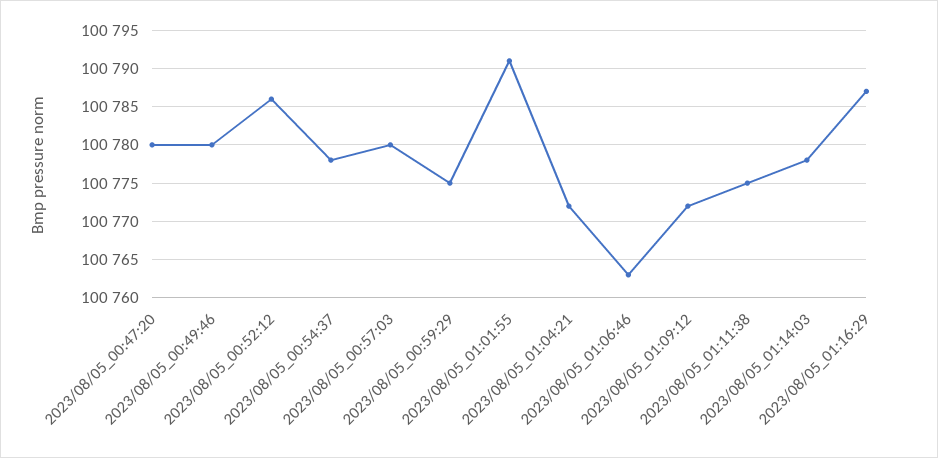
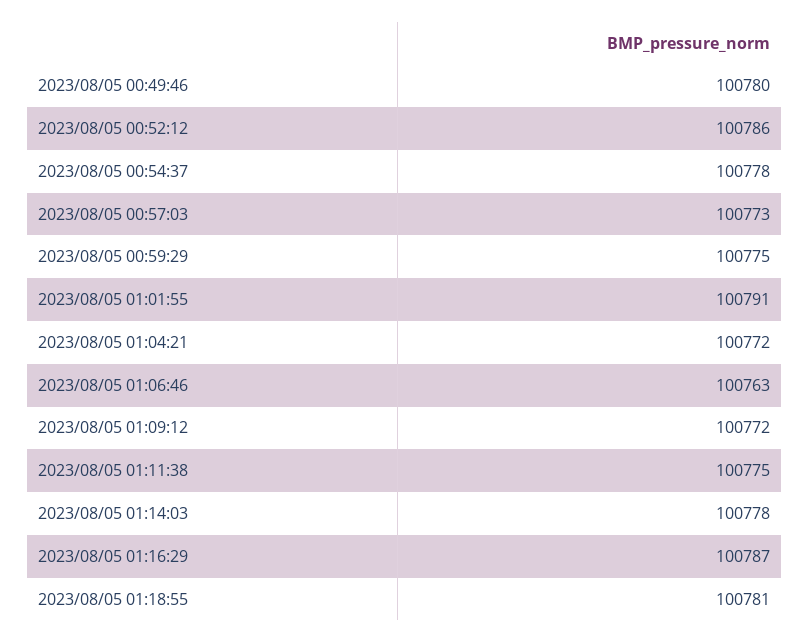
2023/08/05_00:47:20: 100780 -> none
2023/08/05_00:57:03: 100780 -> 100773
2023/08/05 01:18:55: none -> 100781

